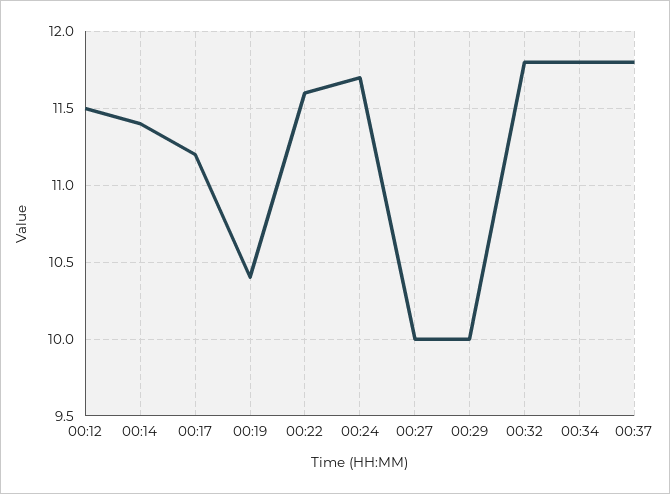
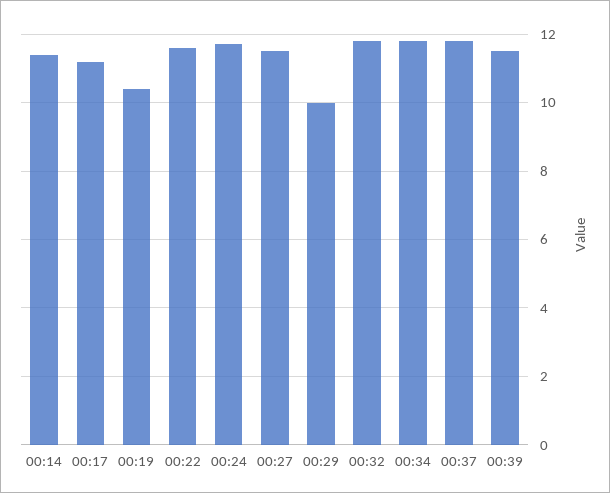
00:12: 11.5 -> none
00:27: 10 -> 11.5
00:39: none -> 11.5

